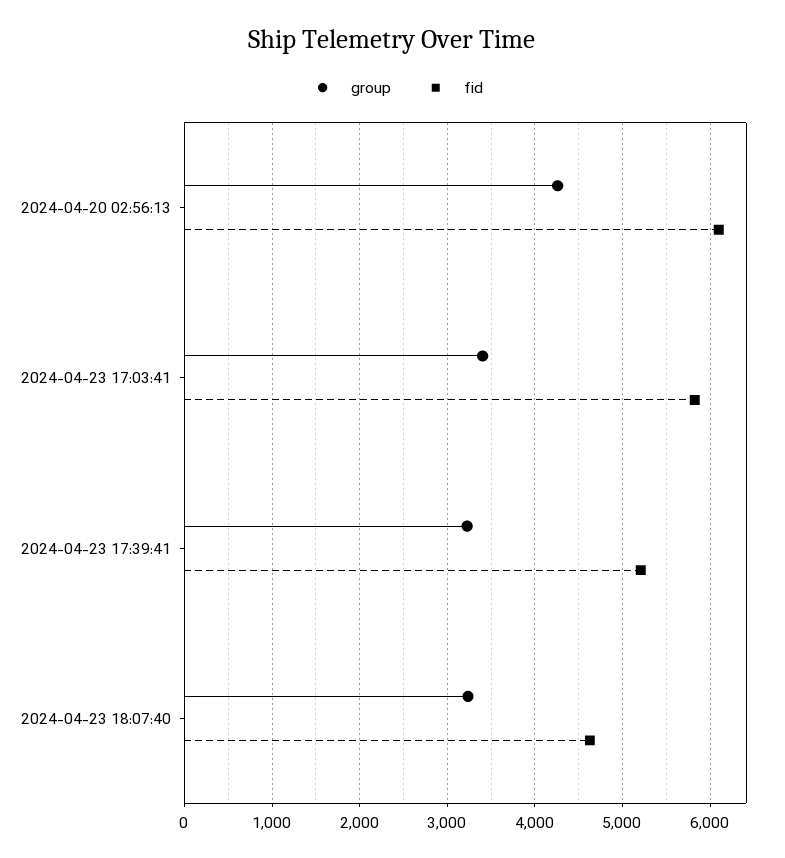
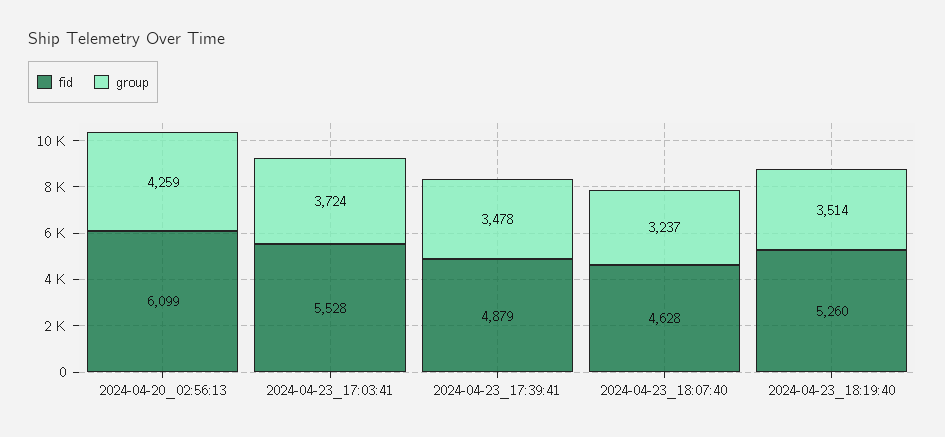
group, 2024-04-23 17:03:41: 3400 -> 3724
fid, 2024-04-23 17:03:41: 5800 -> 5528
group, 2024-04-23 17:39:41: 3200 -> 3478
fid, 2024-04-23 17:39:41: 5200 -> 4879
fid, 2024-04-23_18:19:40: none -> 5260
group, 2024-04-23_18:19:40: none -> 3514

